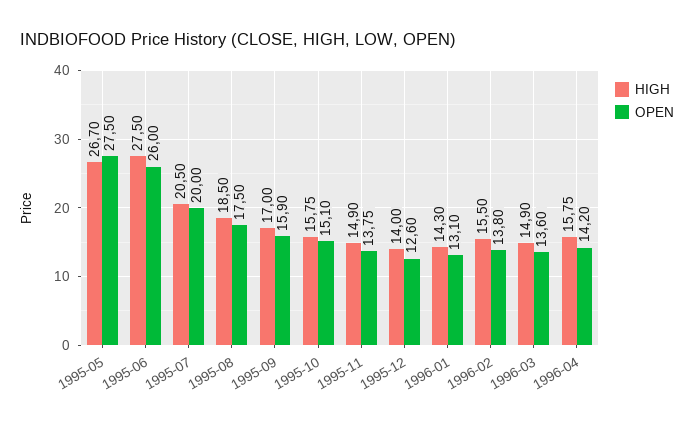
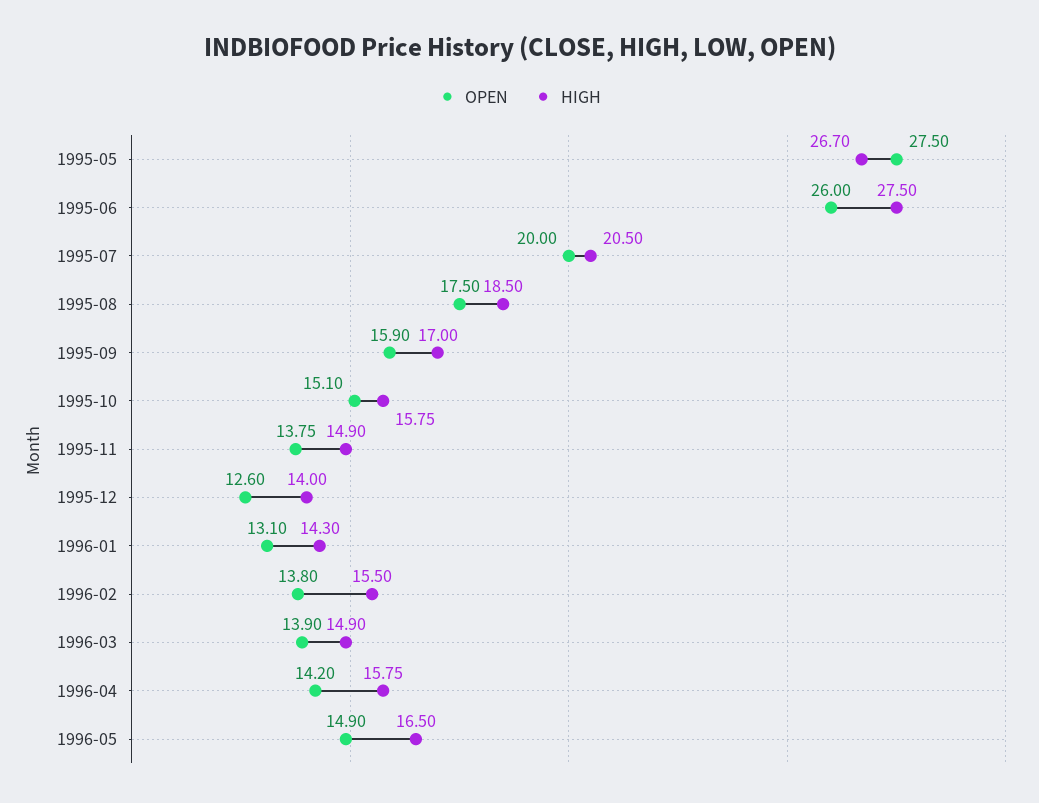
OPEN, 1996-03: 13.6 -> 13.9
OPEN, 1996-05: none -> 14.9
HIGH, 1996-05: none -> 16.5

